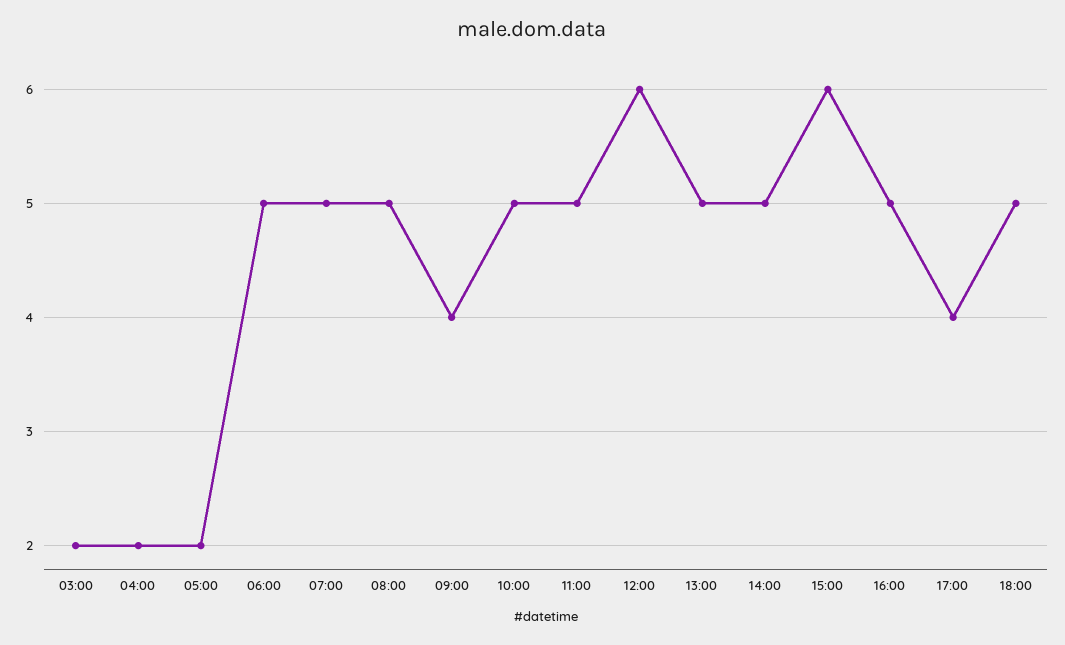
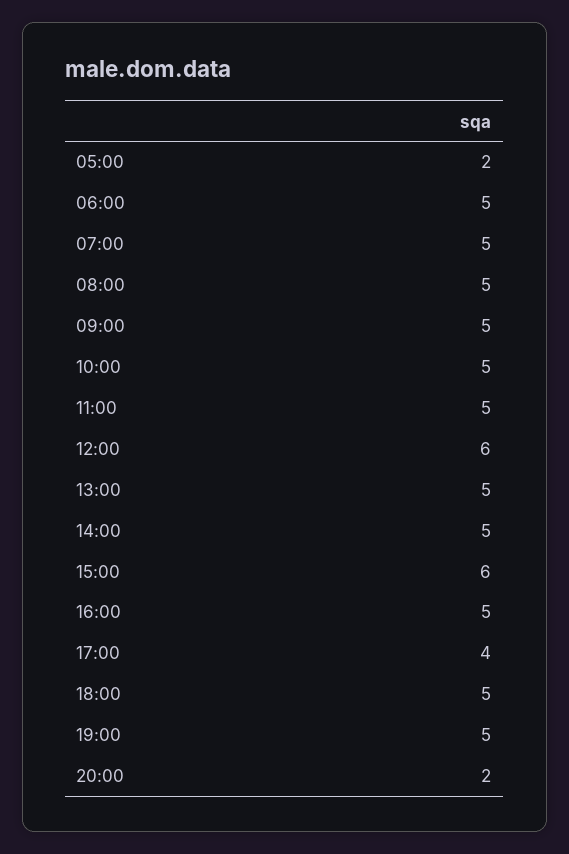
03:00: 2 -> none
04:00: 2 -> none
09:00: 4 -> 5
19:00: none -> 5
20:00: none -> 2

